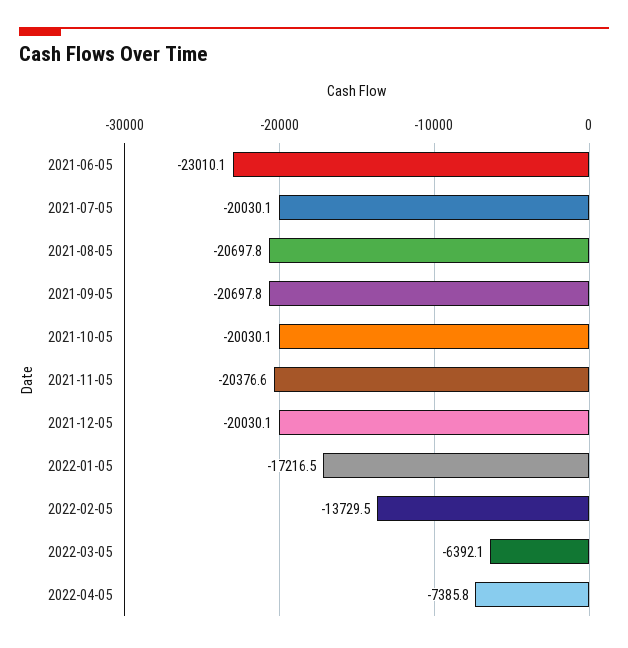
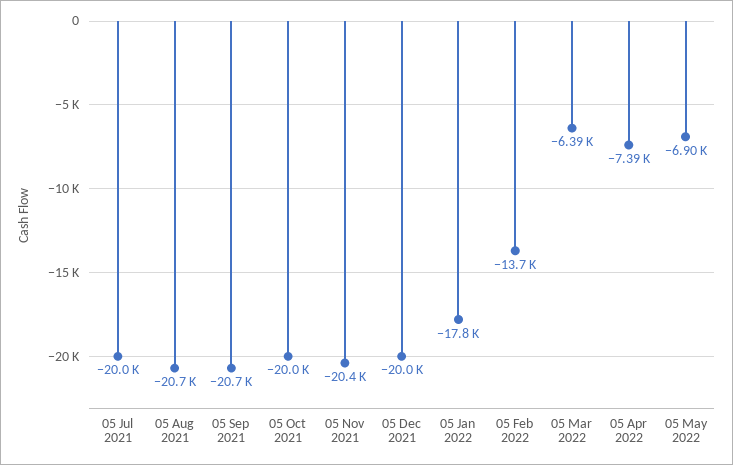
2021-06-05: -23010.1 -> none
2022-01-05: -17216.5 -> -17800
05 May 2022: none -> -6900

